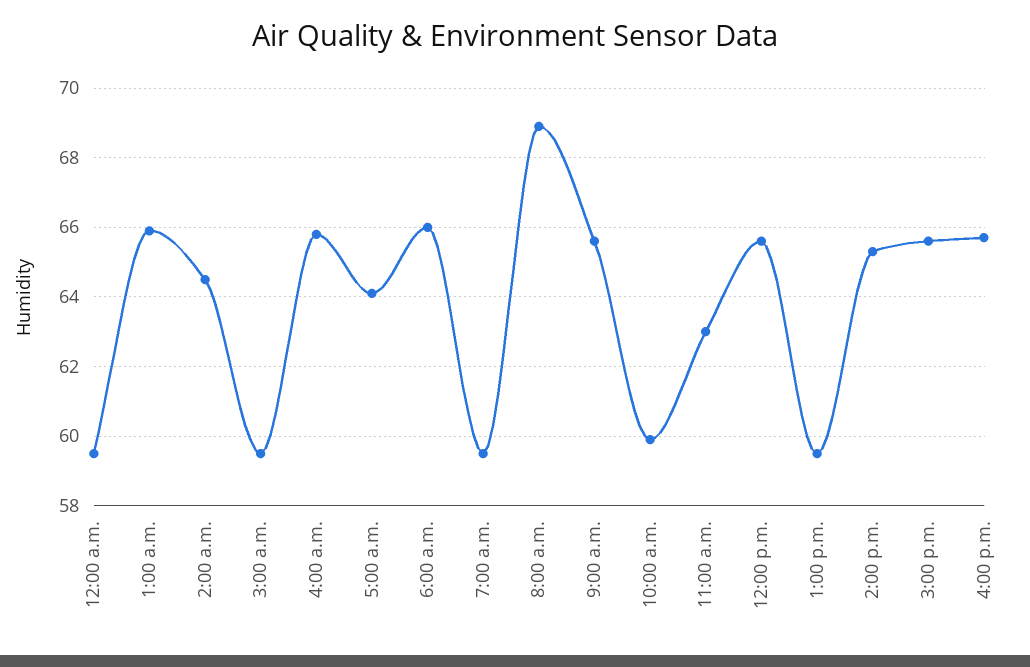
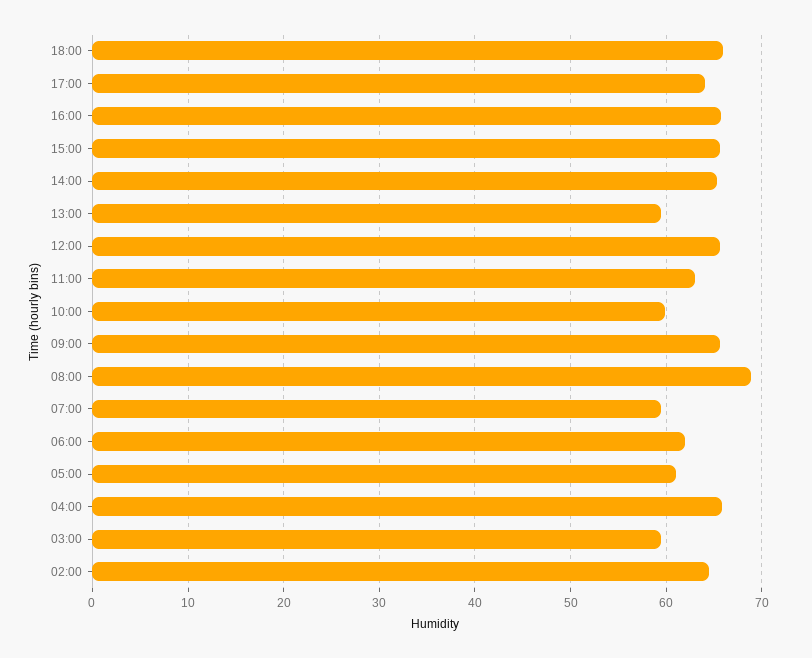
12:00 a.m.: 59.5 -> none
1:00 a.m.: 66 -> none
5:00 a.m.: 64 -> 61
6:00 a.m.: 66 -> 62
18:00: none -> 66
17:00: none -> 64

